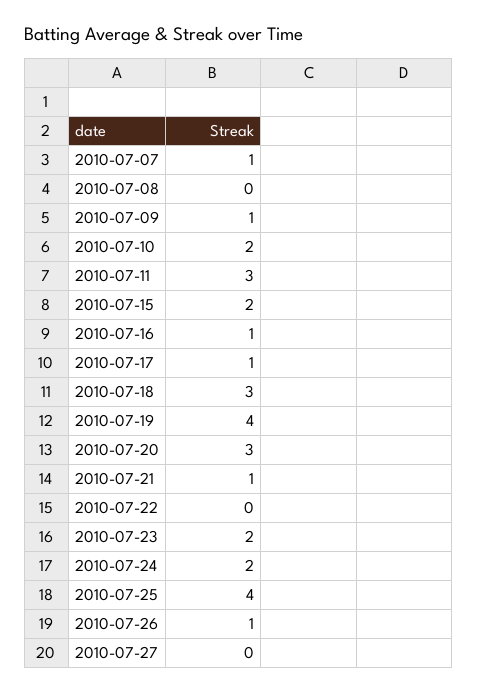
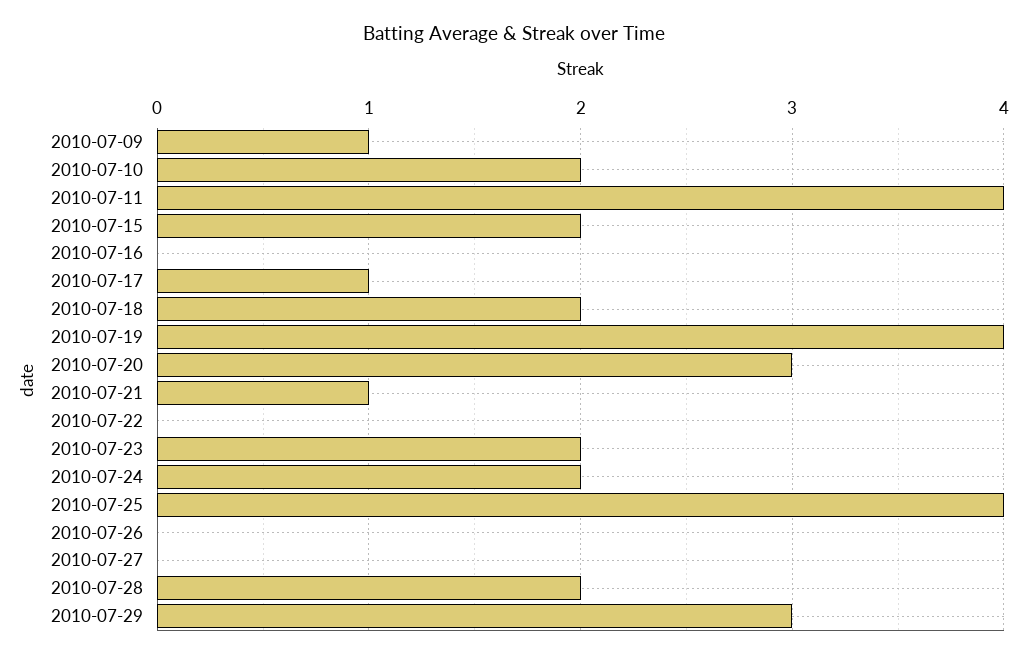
2010-07-07: 1 -> none
2010-07-08: 0 -> none
2010-07-11: 3 -> 4
2010-07-16: 1 -> 0
2010-07-18: 3 -> 2
2010-07-26: 1 -> 0
2010-07-28: none -> 2
2010-07-29: none -> 3

